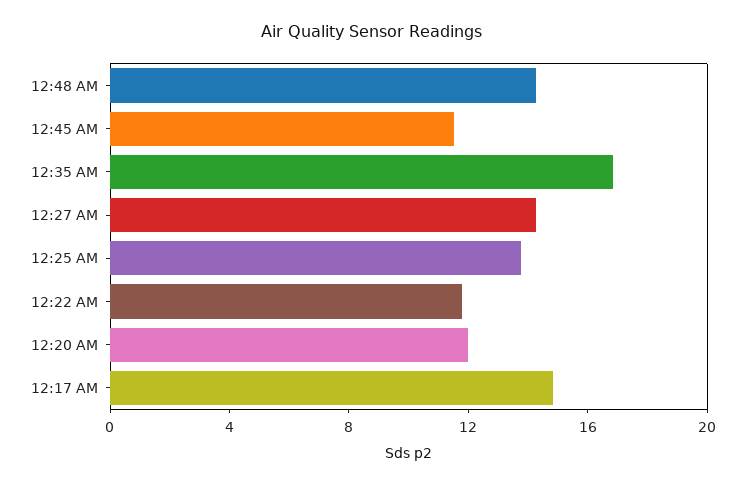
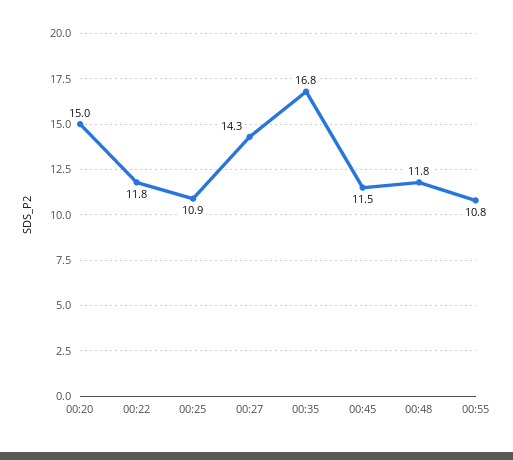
12:48 AM: 14 -> 11.8
12:25 AM: 14 -> 10.9
12:20 AM: 12 -> 15
12:17 AM: 15 -> none
00:55: none -> 10.8

